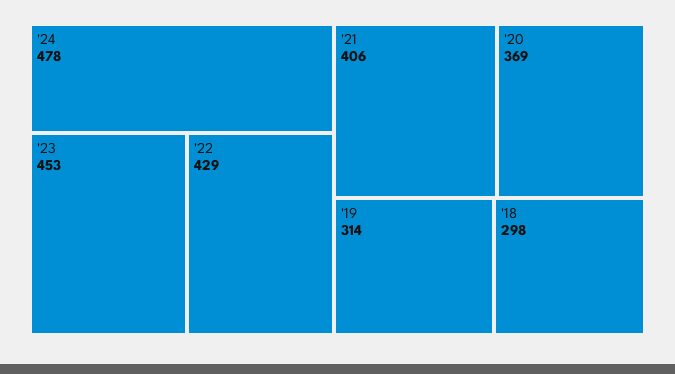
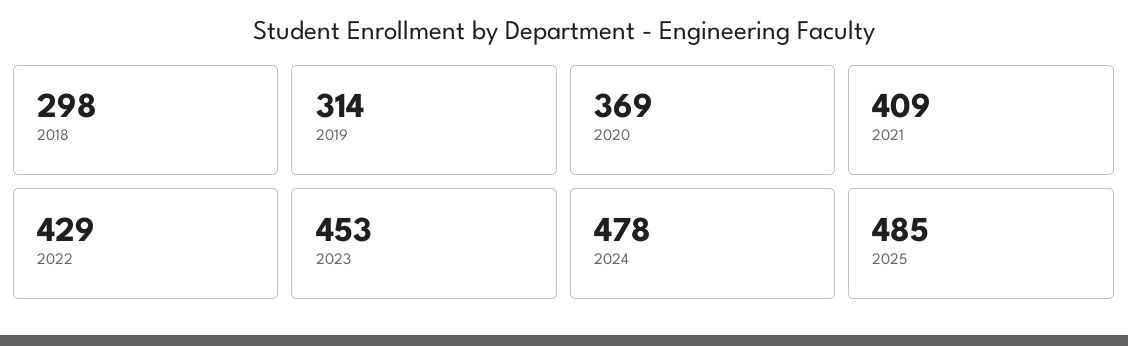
'21: 406 -> 409
2025: none -> 485

